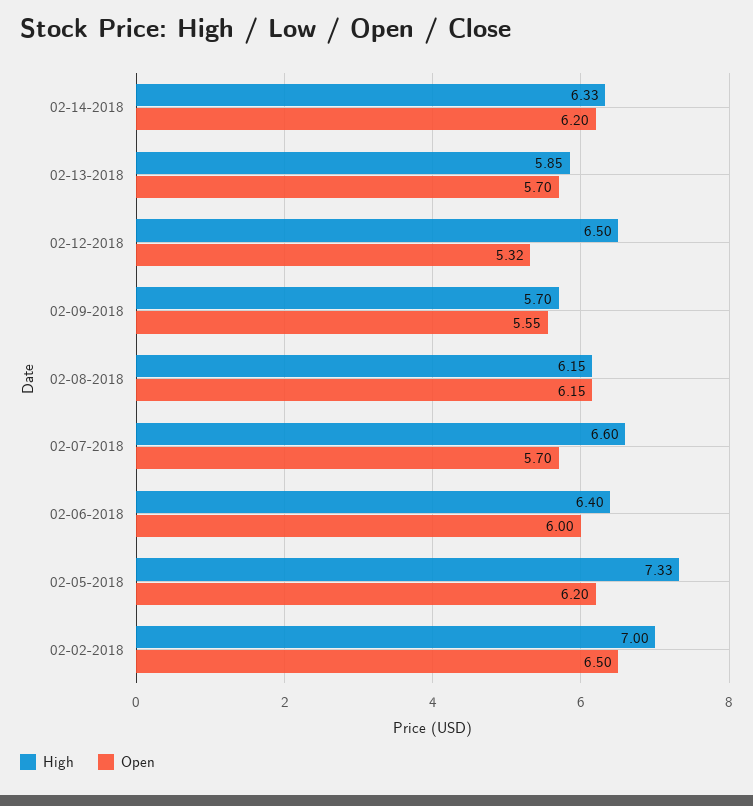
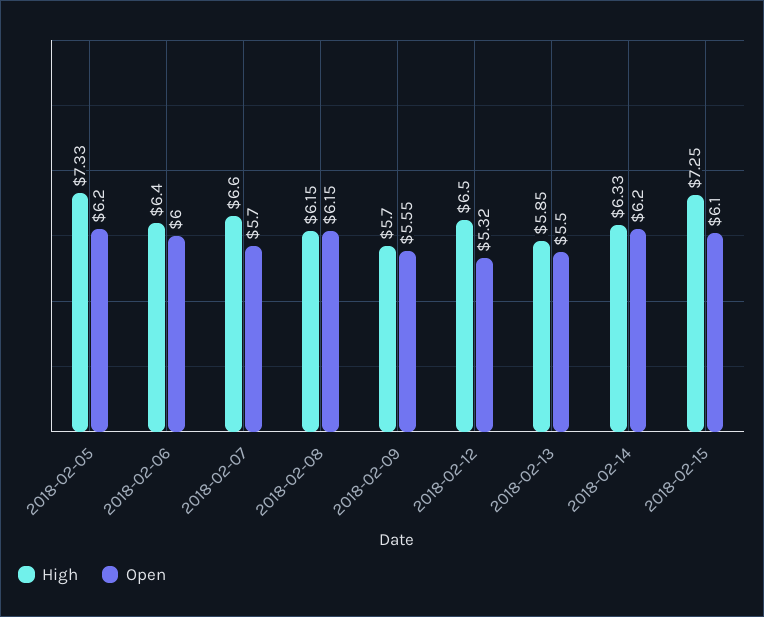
Open, 02-13-2018: 5.7 -> 5.5
High, 02-02-2018: 7 -> none
Open, 02-02-2018: 6.5 -> none
High, 2018-02-15: none -> 7.25
Open, 2018-02-15: none -> 6.1

